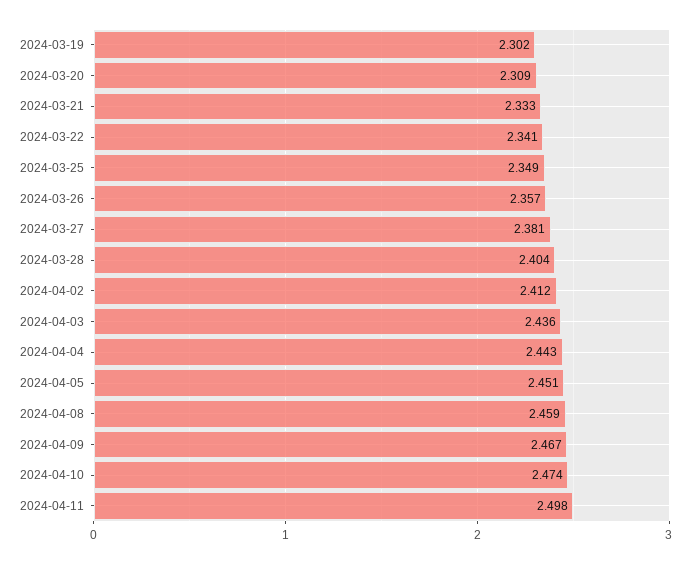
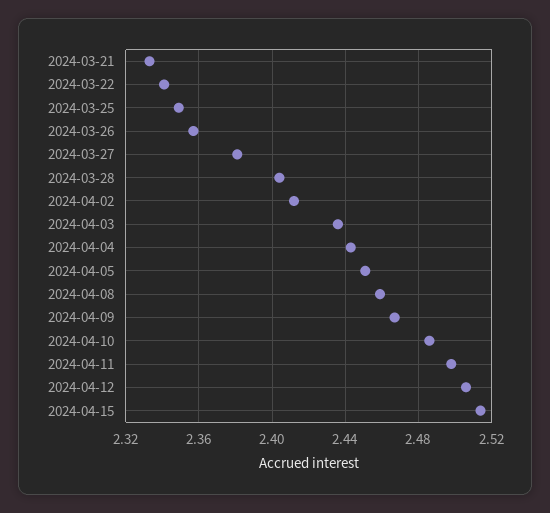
2024-03-19: 2.302 -> none
2024-03-20: 2.309 -> none
2024-04-10: 2.474 -> 2.485
2024-04-12: none -> 2.505
2024-04-15: none -> 2.515

